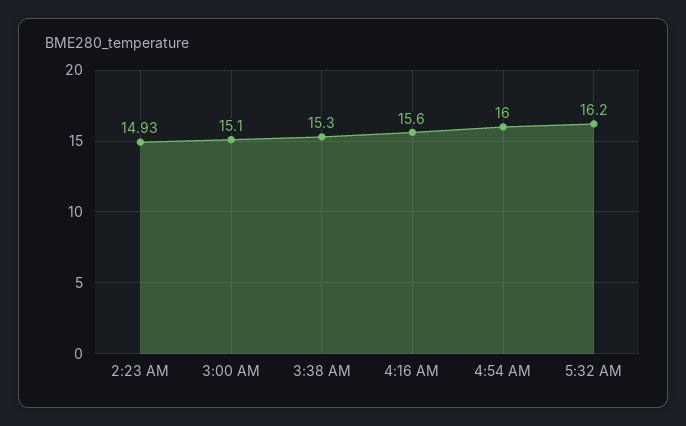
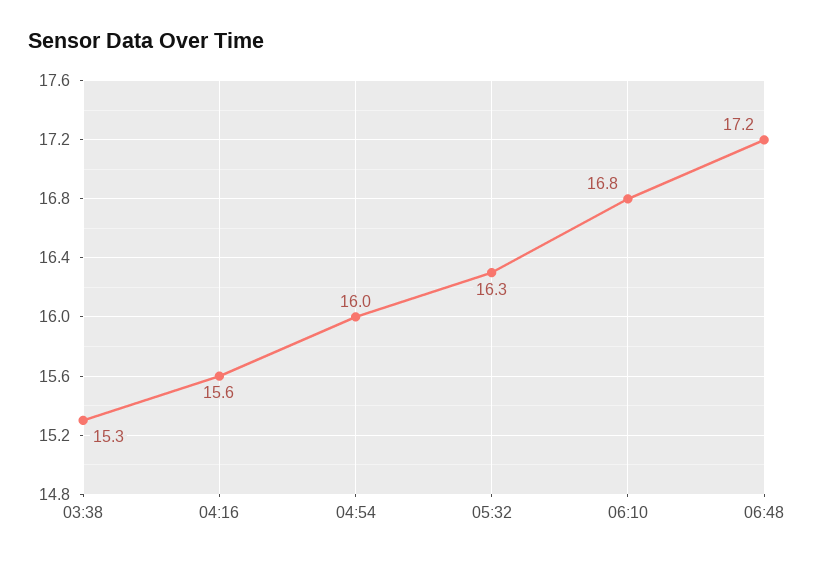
2:23 AM: 14.93 -> none
3:00 AM: 15.1 -> none
5:32 AM: 16.2 -> 16.3
06:10: none -> 16.8
06:48: none -> 17.2

